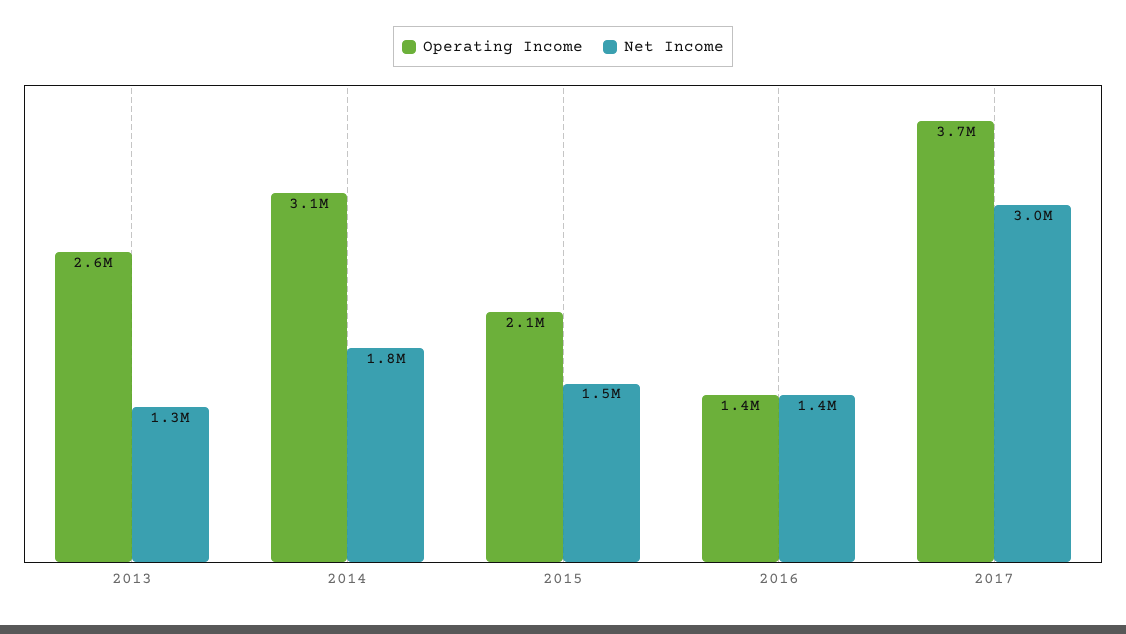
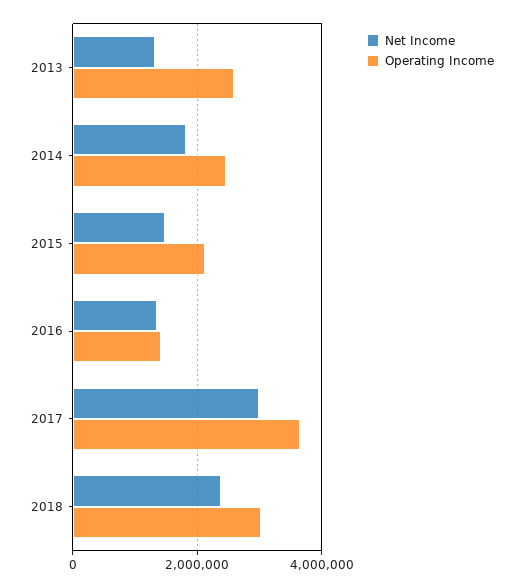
Operating Income, 2014: 3100000 -> 2400000
Net Income, 2018: none -> 2400000
Operating Income, 2018: none -> 3000000

